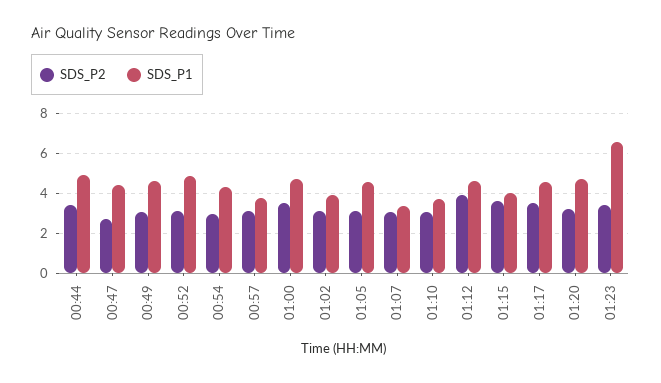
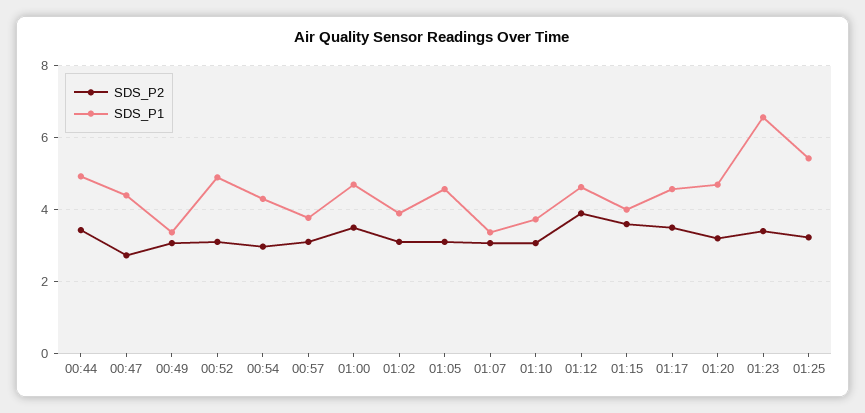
SDS_P1, 00:49: 4.5 -> 3.4
SDS_P2, 01:25: none -> 3.2
SDS_P1, 01:25: none -> 5.4

